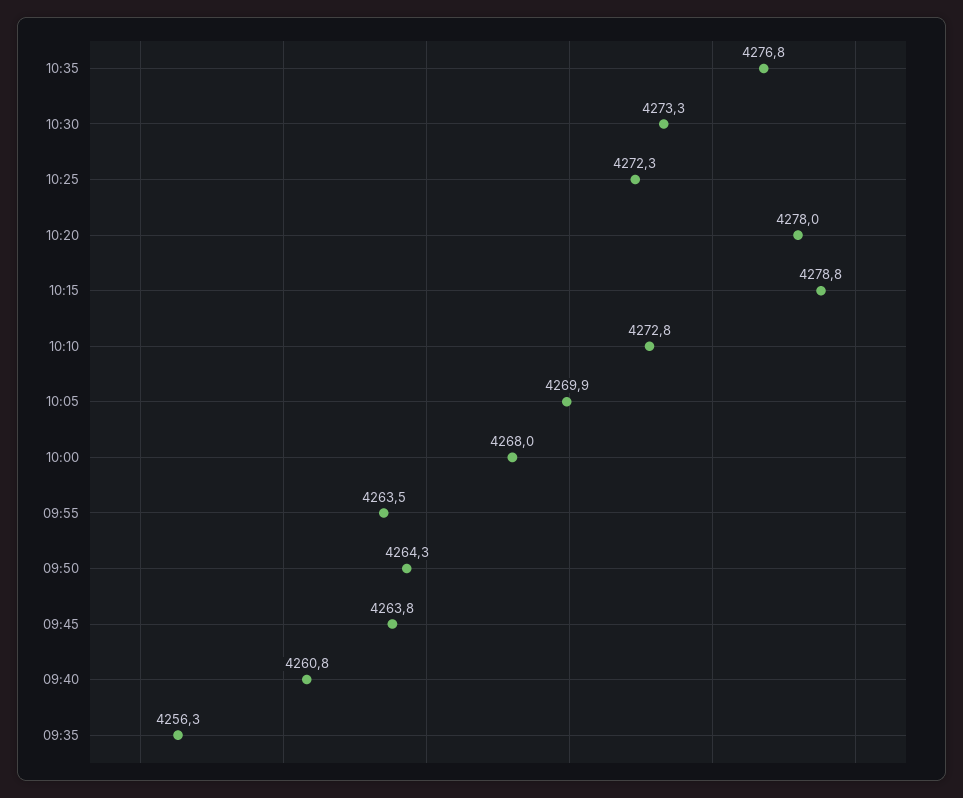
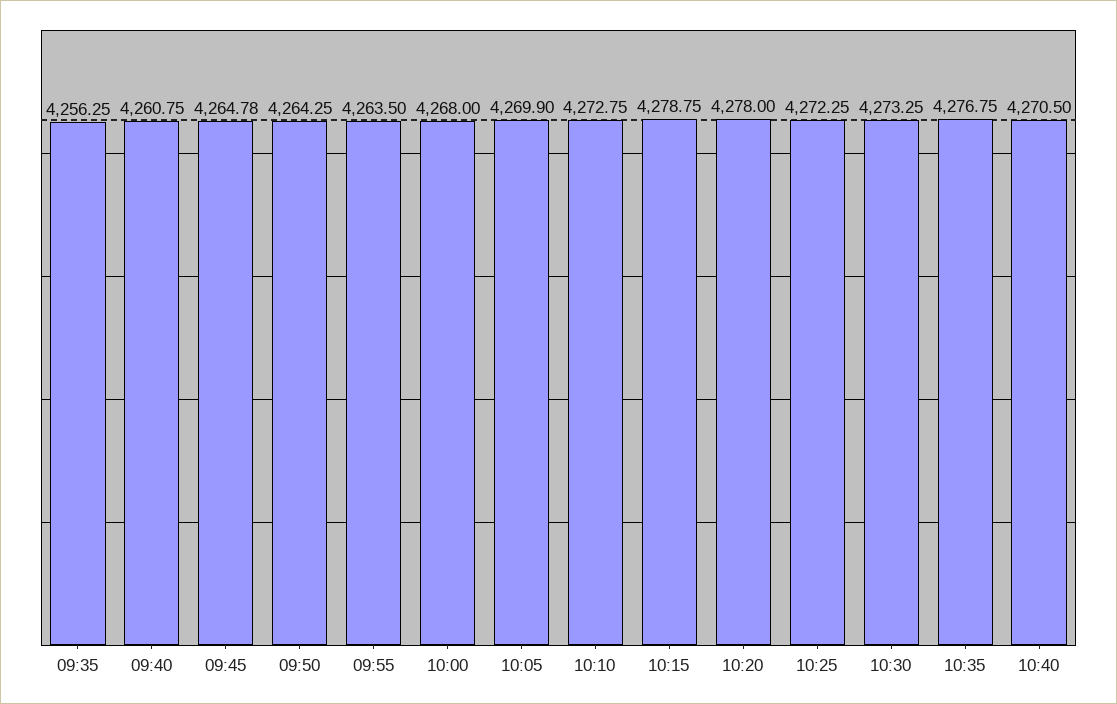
09:45: 4263.8 -> 4264.78
10:40: none -> 4270.5

